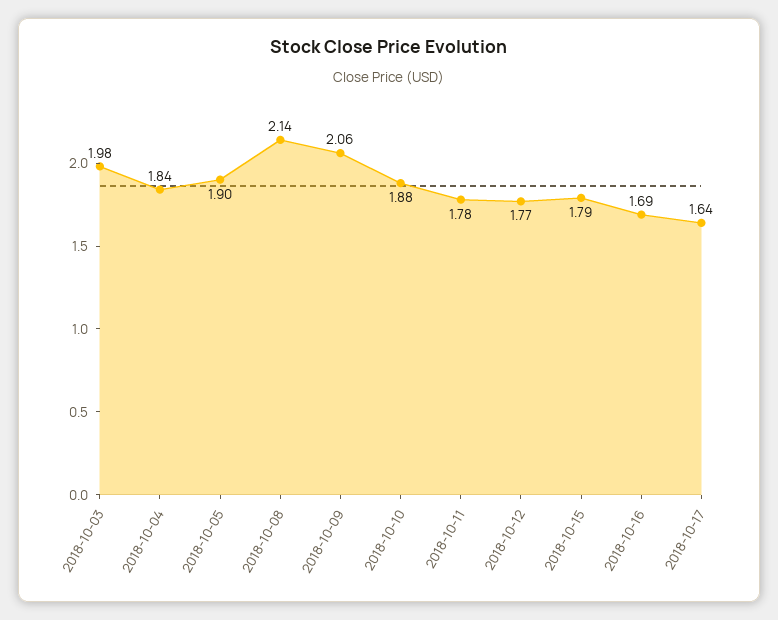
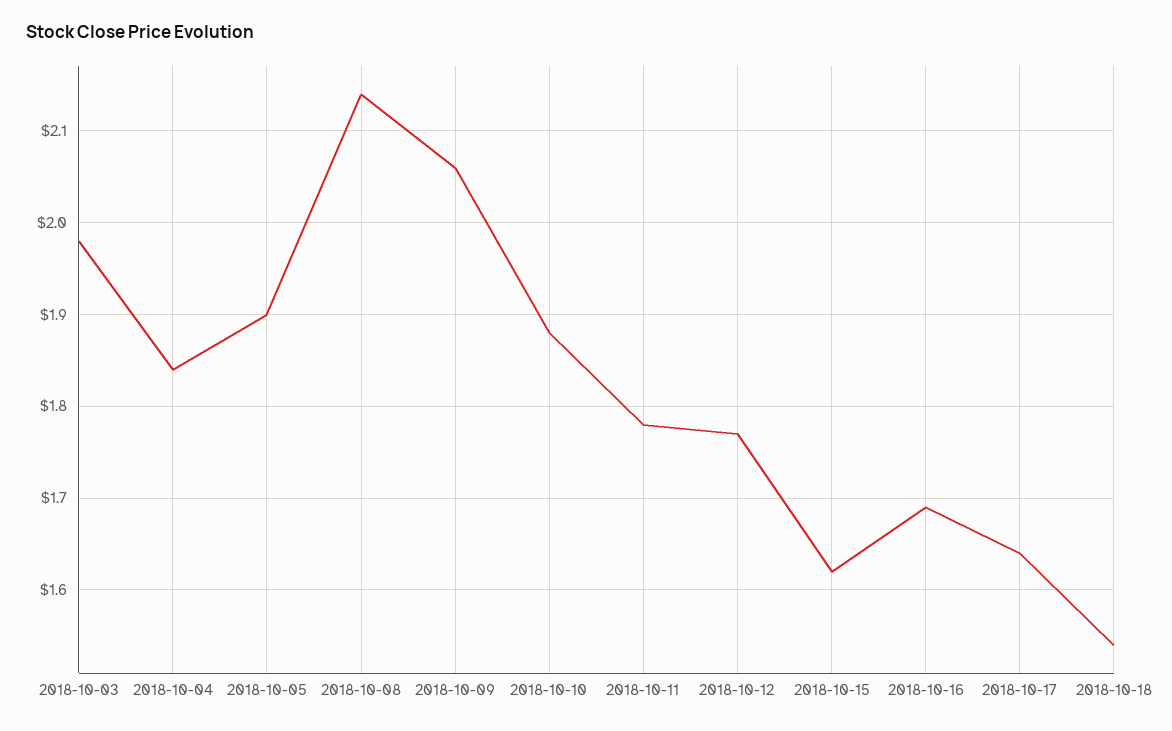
2018-10-15: 1.79 -> 1.62
2018-10-18: none -> 1.54

